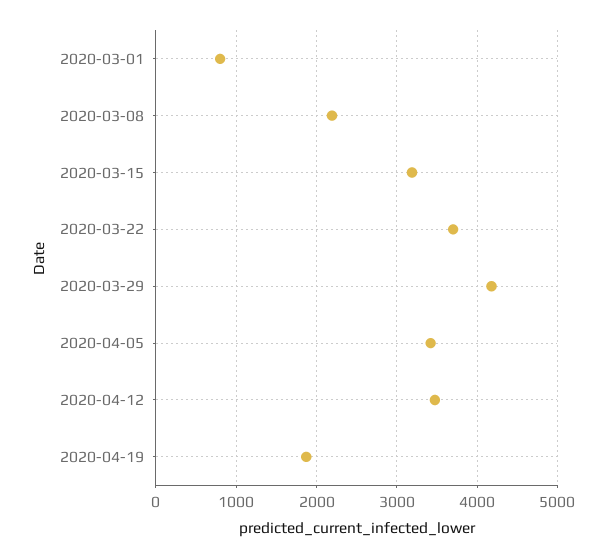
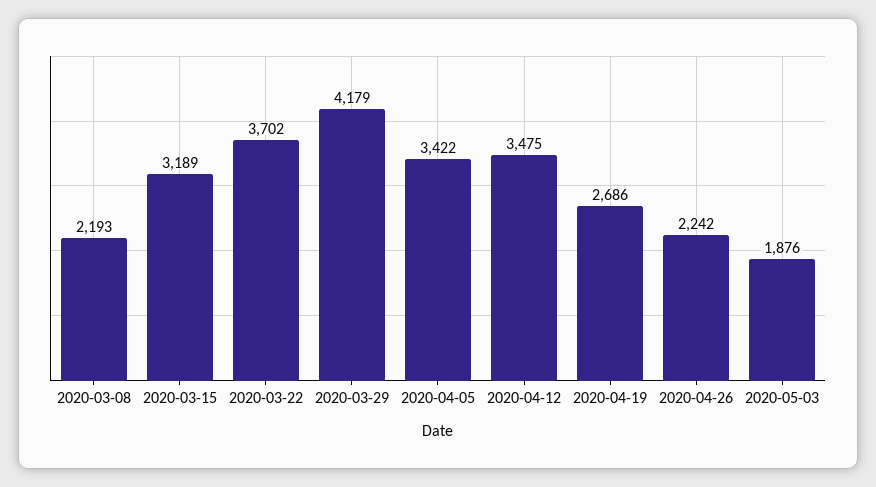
2020-03-01: 800 -> none
2020-04-19: 1900 -> 2686
2020-04-26: none -> 2242
2020-05-03: none -> 1876

